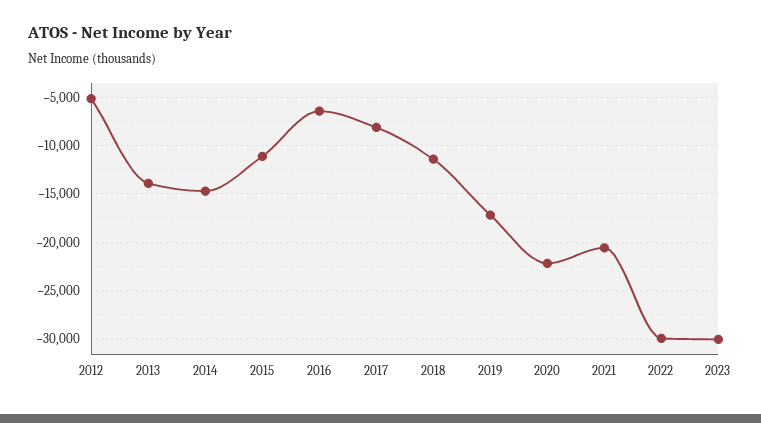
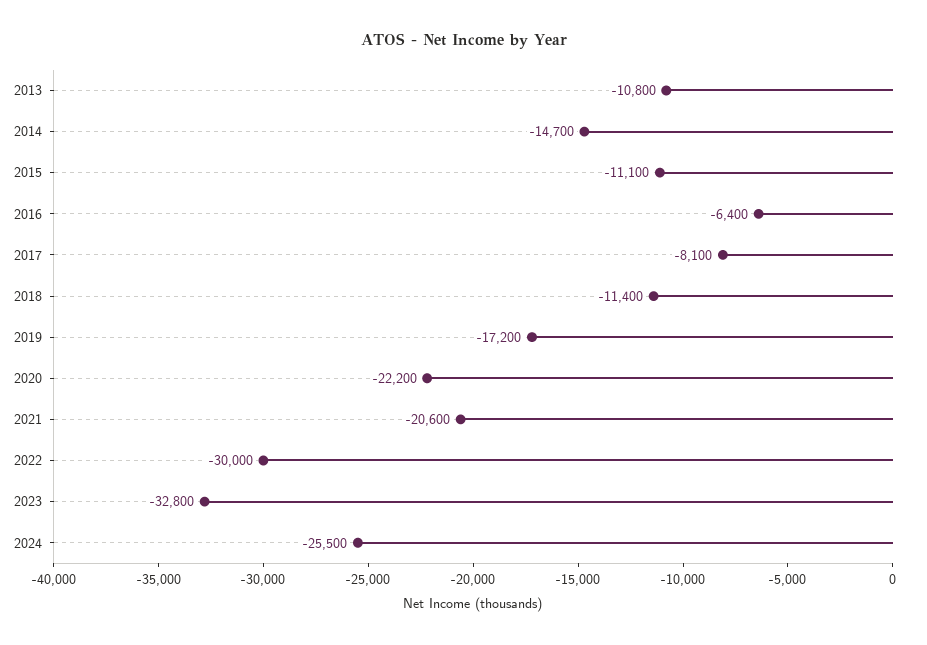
2012: -5000 -> none
2013: -14000 -> -10800
2023: -30000 -> -32800
2024: none -> -25500

